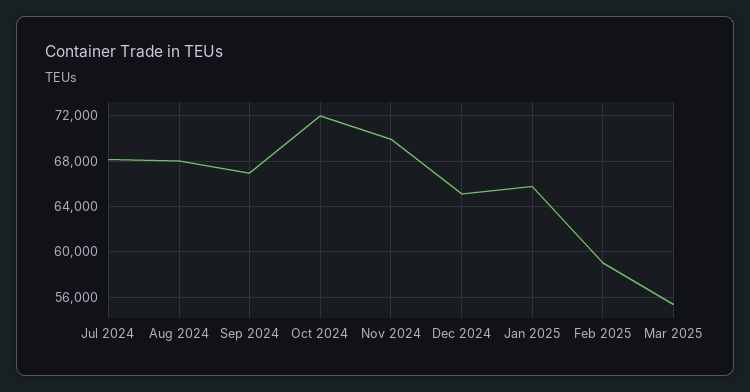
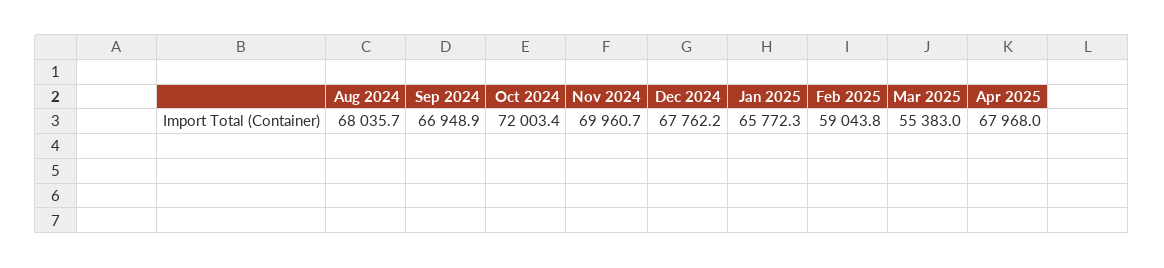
Jul 2024: 68000 -> none
Dec 2024: 65000 -> 67762.2
Apr 2025: none -> 67968

